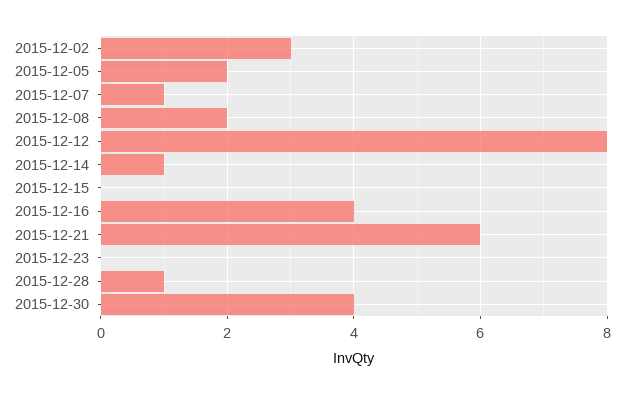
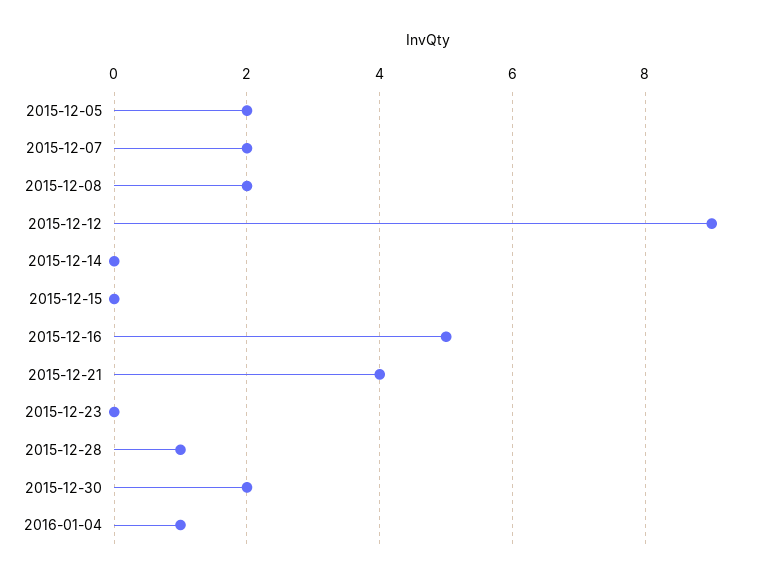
2015-12-02: 3 -> none
2015-12-07: 1 -> 2
2015-12-12: 8 -> 9
2015-12-14: 1 -> 0
2015-12-16: 4 -> 5
2015-12-21: 6 -> 4
2015-12-30: 4 -> 2
2016-01-04: none -> 1

